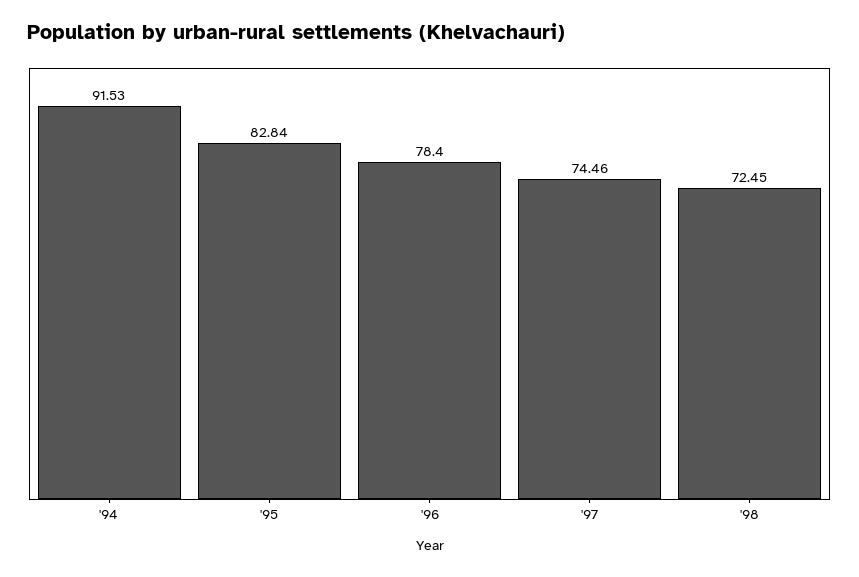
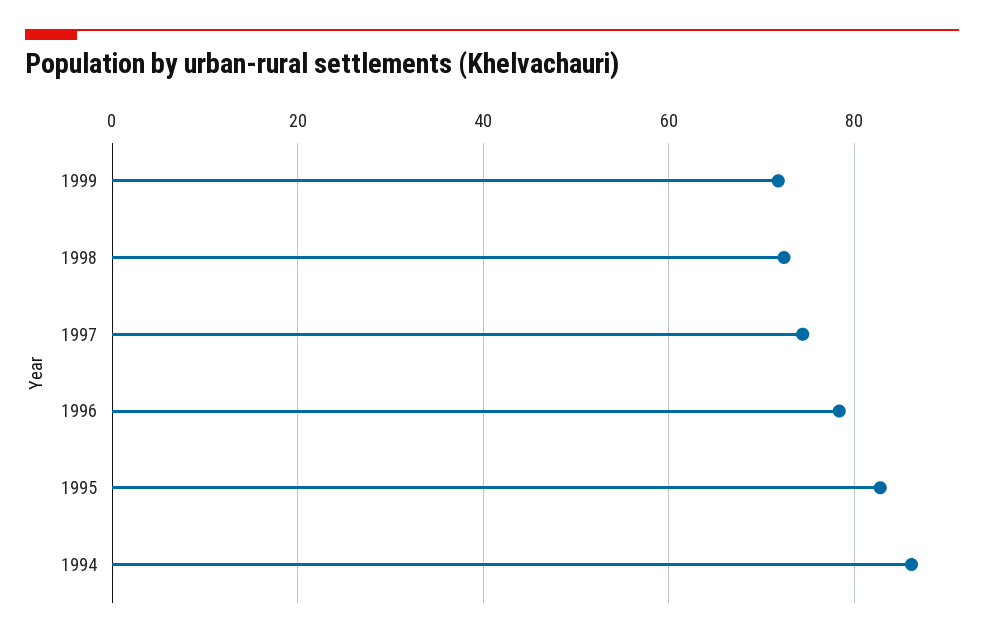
'94: 91.53 -> 86
1999: none -> 72

